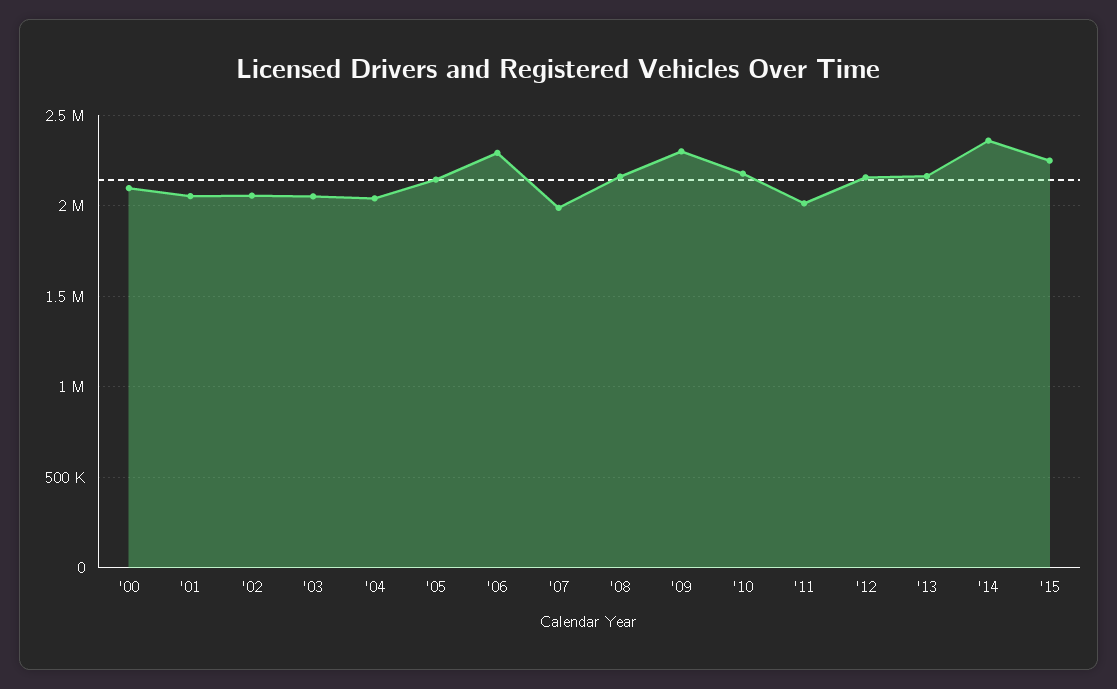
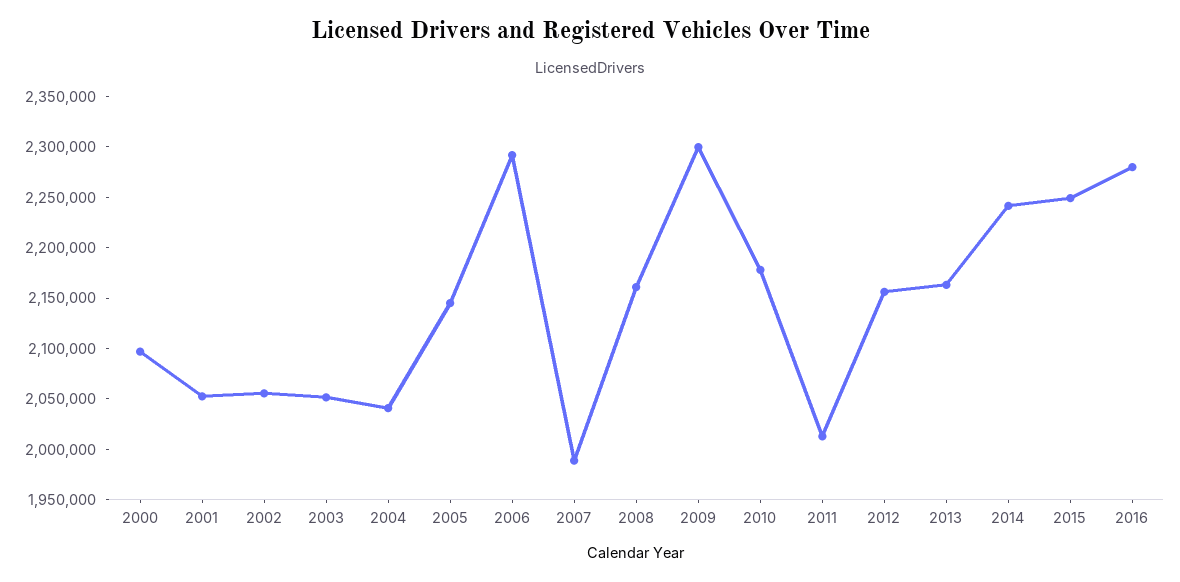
'14: 2350000 -> 2240000
2016: none -> 2280000

